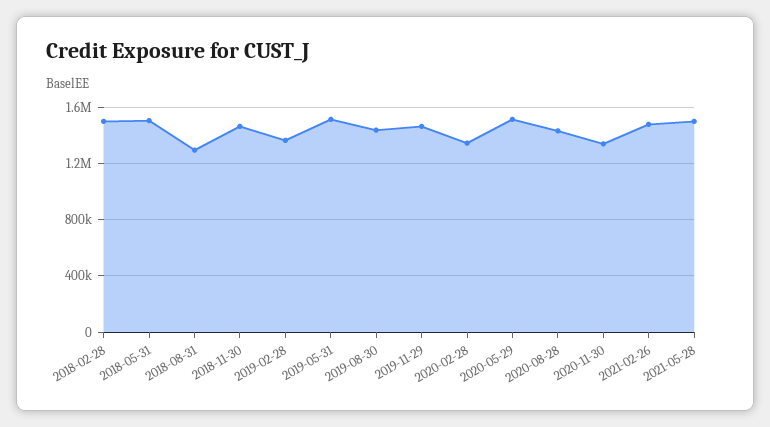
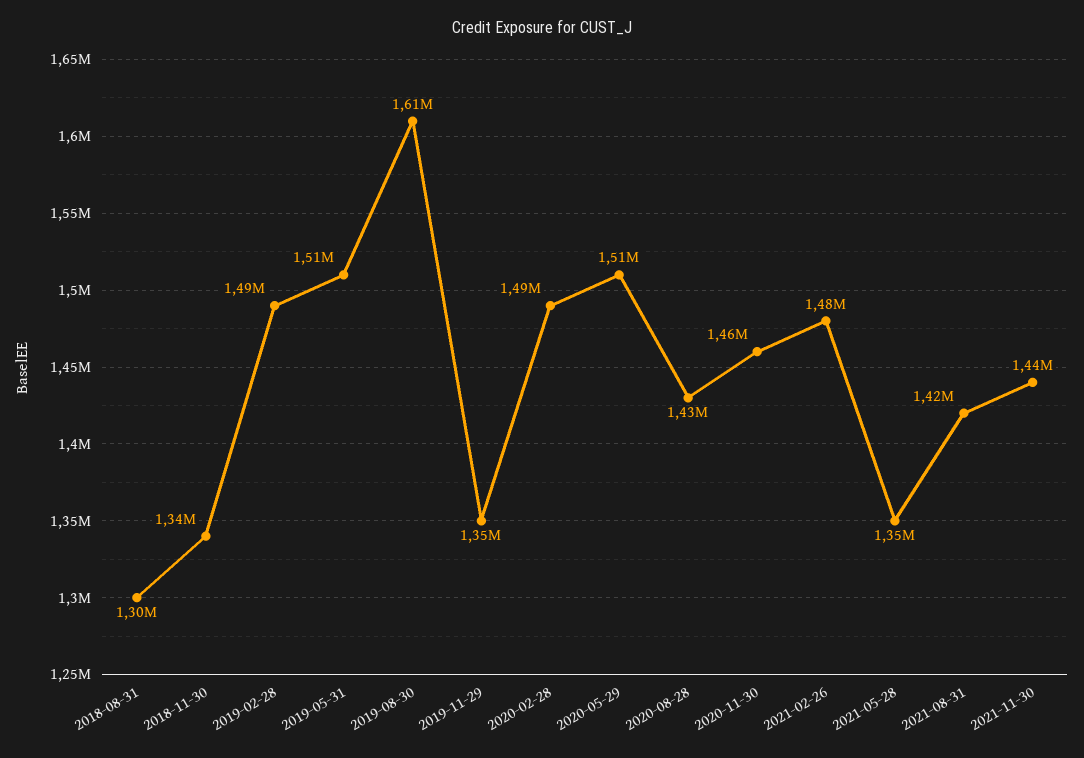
2018-02-28: 1500000 -> none
2018-05-31: 1500000 -> none
2018-11-30: 1450000 -> 1340000
2019-02-28: 1350000 -> 1490000
2019-08-30: 1450000 -> 1610000
2019-11-29: 1450000 -> 1350000
2020-02-28: 1350000 -> 1490000
2020-11-30: 1350000 -> 1460000
2021-05-28: 1500000 -> 1350000
2021-08-31: none -> 1420000
2021-11-30: none -> 1440000

